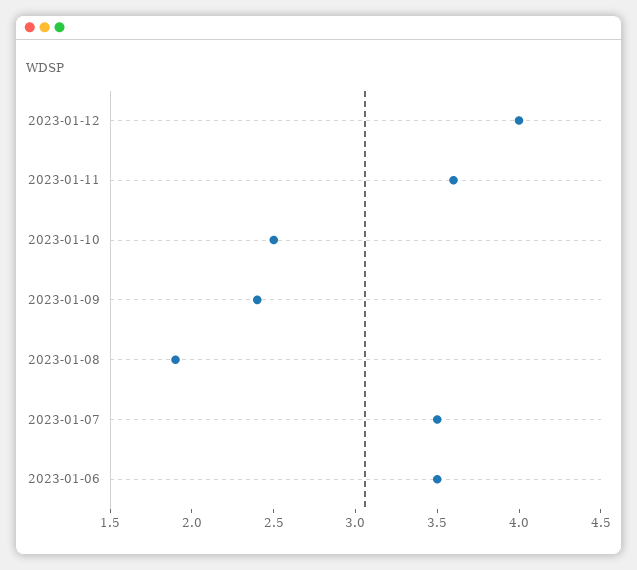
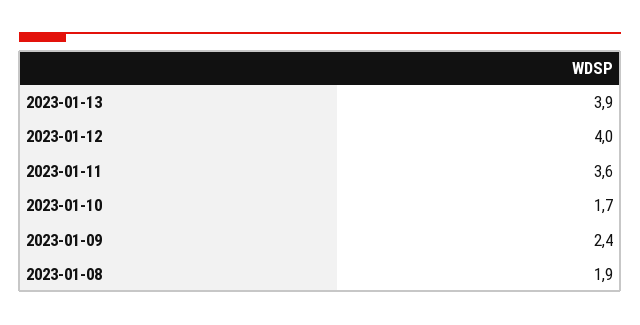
2023-01-10: 2.5 -> 1.7
2023-01-07: 3.5 -> none
2023-01-06: 3.5 -> none
2023-01-13: none -> 3.9

